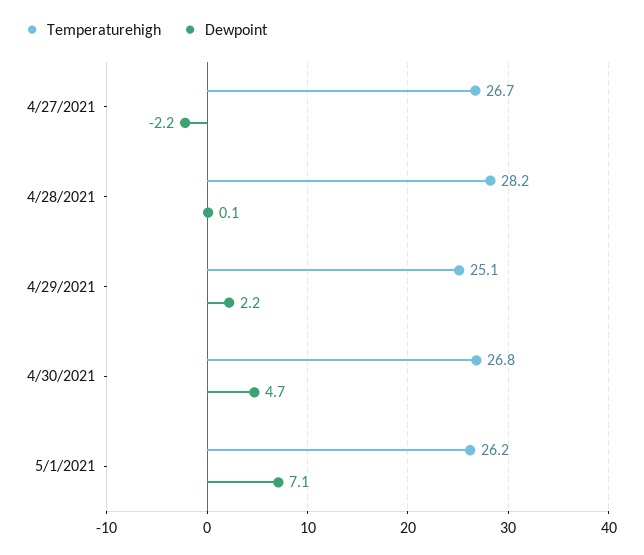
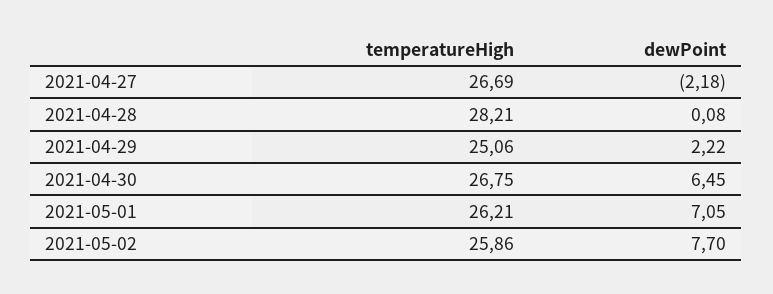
Dewpoint, 4/30/2021: 4.7 -> 6.45
Temperaturehigh, 2021-05-02: none -> 25.86
Dewpoint, 2021-05-02: none -> 7.7

